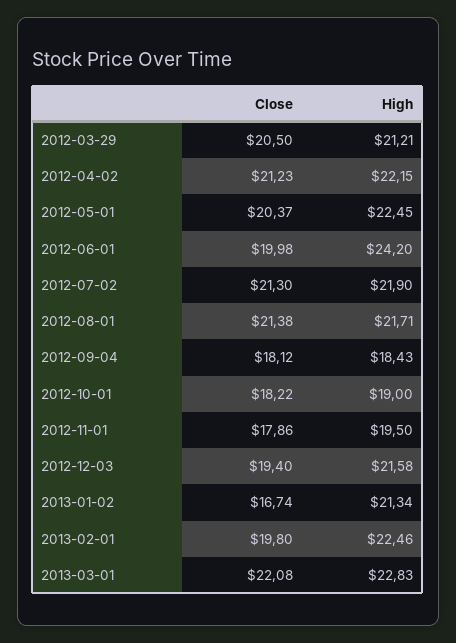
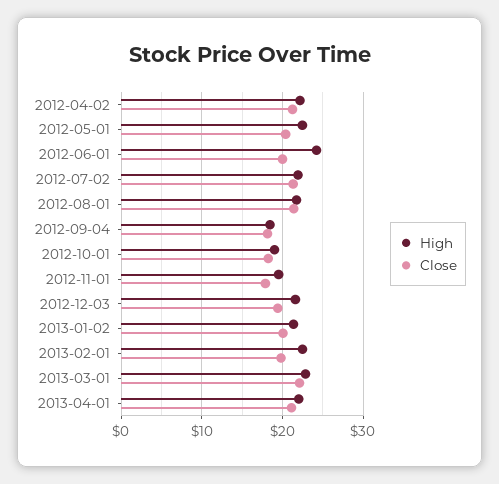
Close, 2012-03-29: 20.5 -> none
High, 2012-03-29: 21.21 -> none
Close, 2013-01-02: 16.74 -> 20
High, 2013-04-01: none -> 22
Close, 2013-04-01: none -> 21

